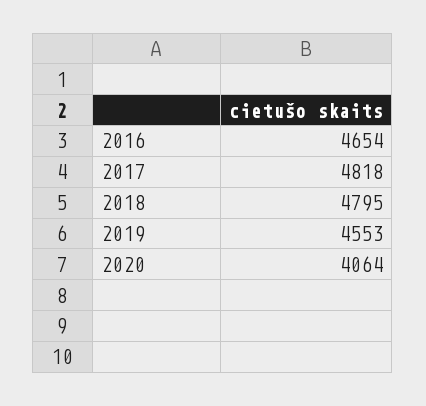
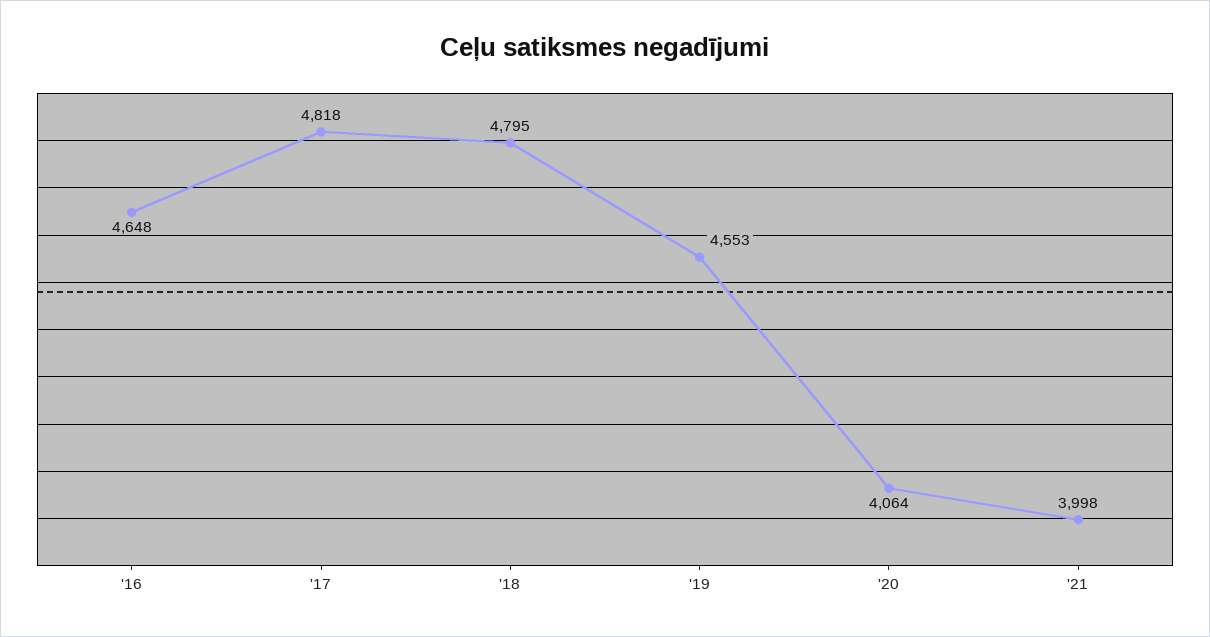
2016: 4654 -> 4648
'21: none -> 3998

